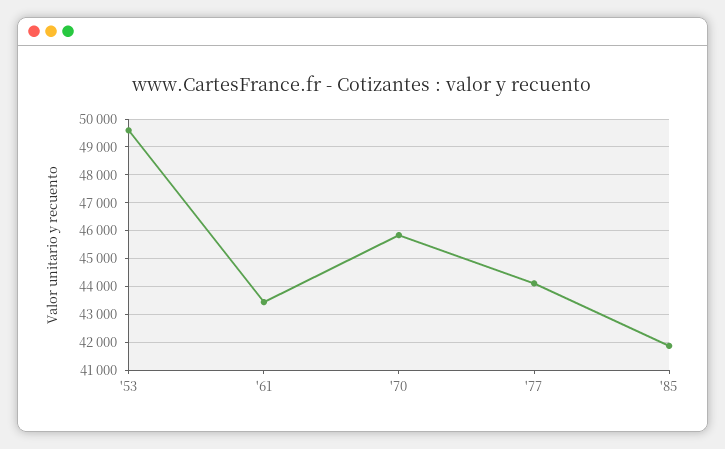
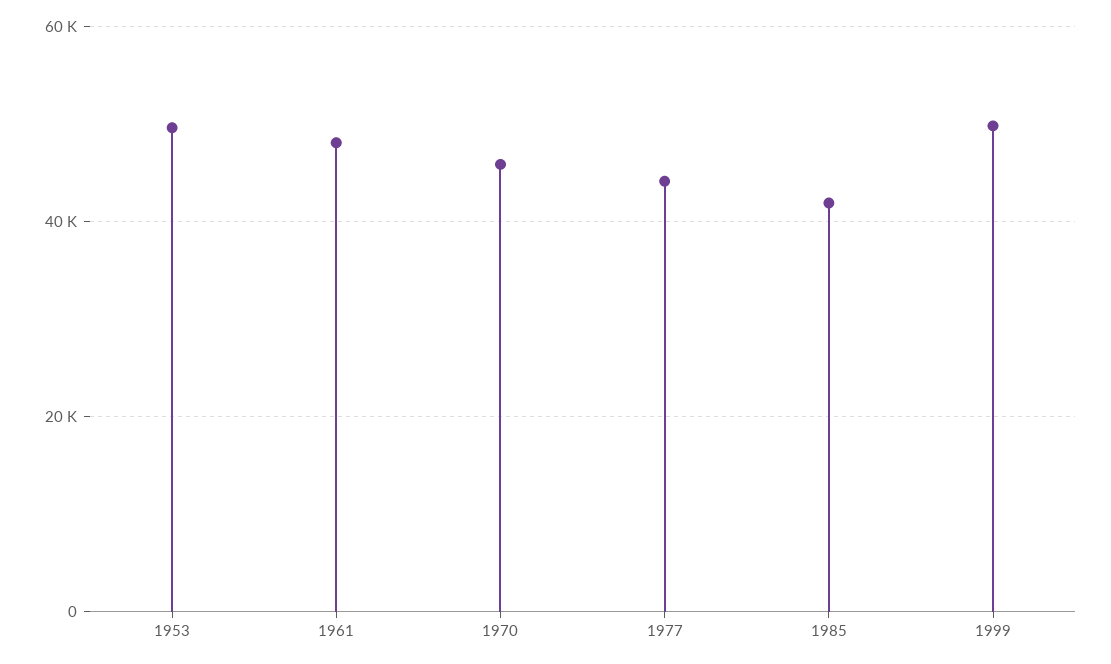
'61: 43500 -> 48000
1999: none -> 50000

